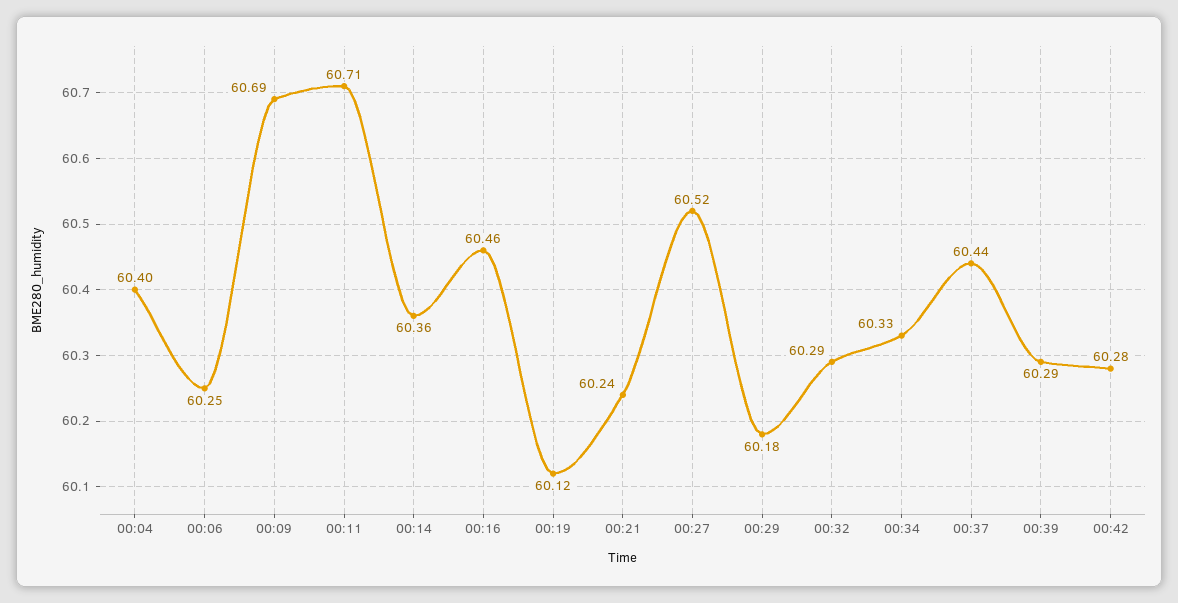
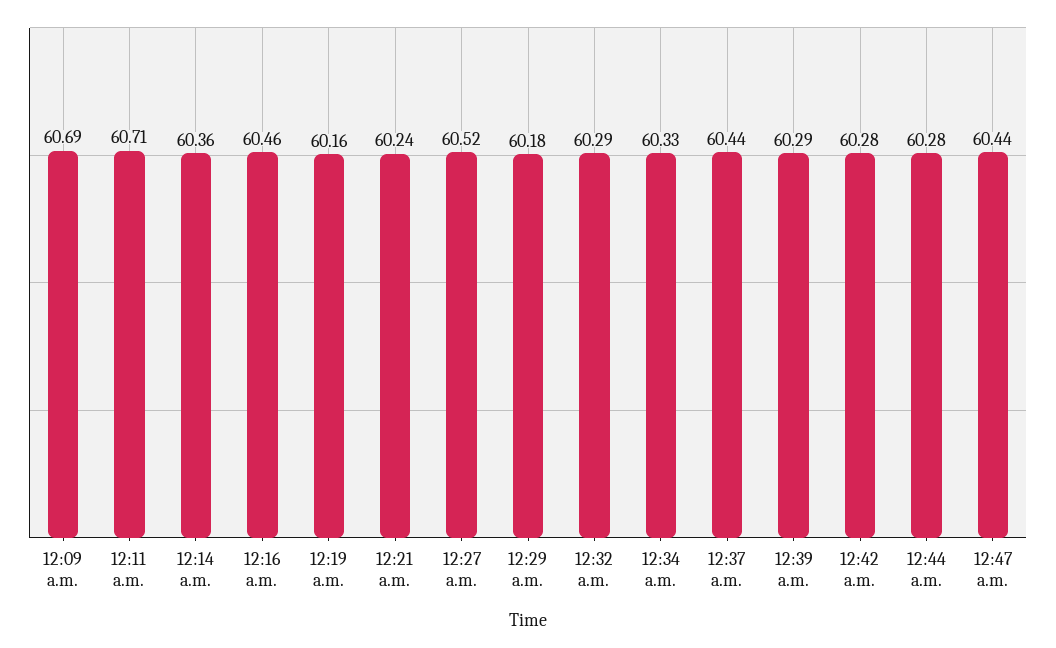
00:04: 60.4 -> none
00:06: 60.25 -> none
00:19: 60.12 -> 60.16
12:44 a.m.: none -> 60.28
12:47 a.m.: none -> 60.44

